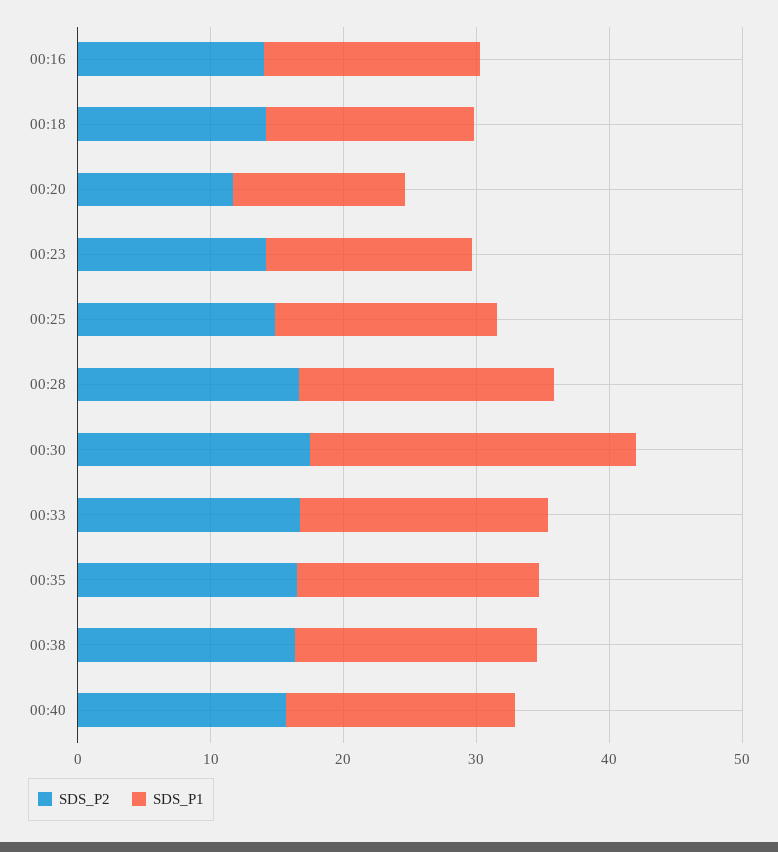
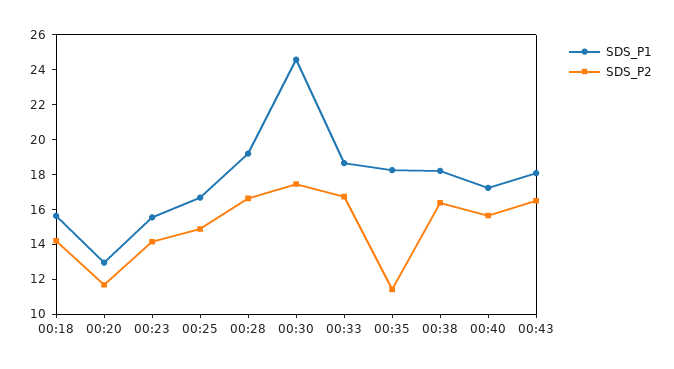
SDS_P2, 00:16: 14 -> none
SDS_P1, 00:16: 16 -> none
SDS_P2, 00:35: 16 -> 11.5
SDS_P1, 00:43: none -> 18
SDS_P2, 00:43: none -> 16.5

